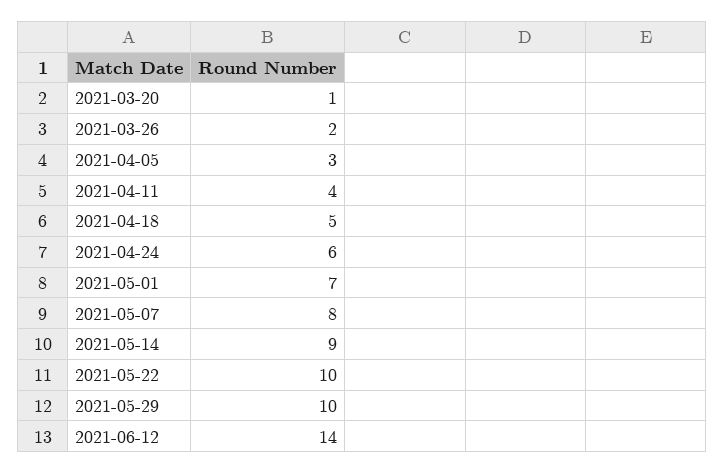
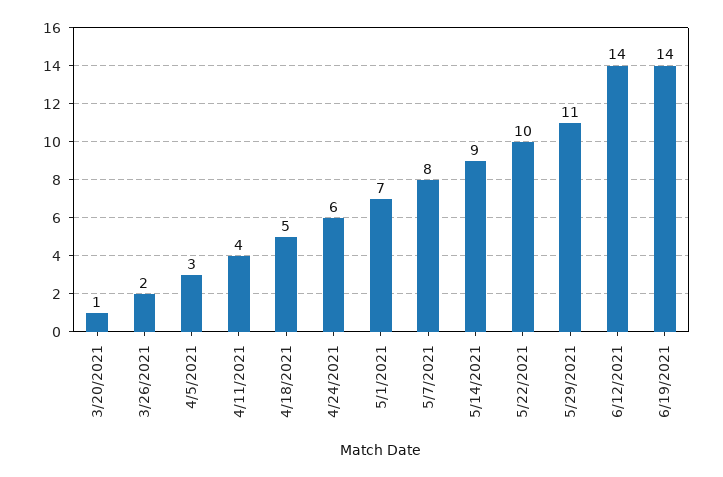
2021-05-29: 10 -> 11
6/19/2021: none -> 14

